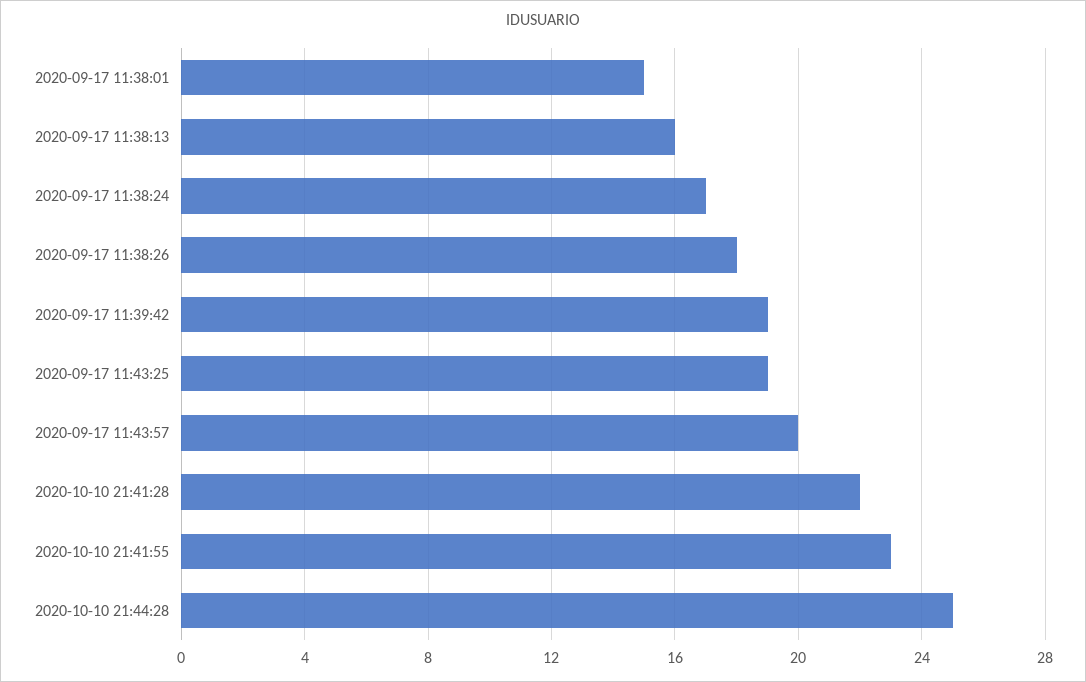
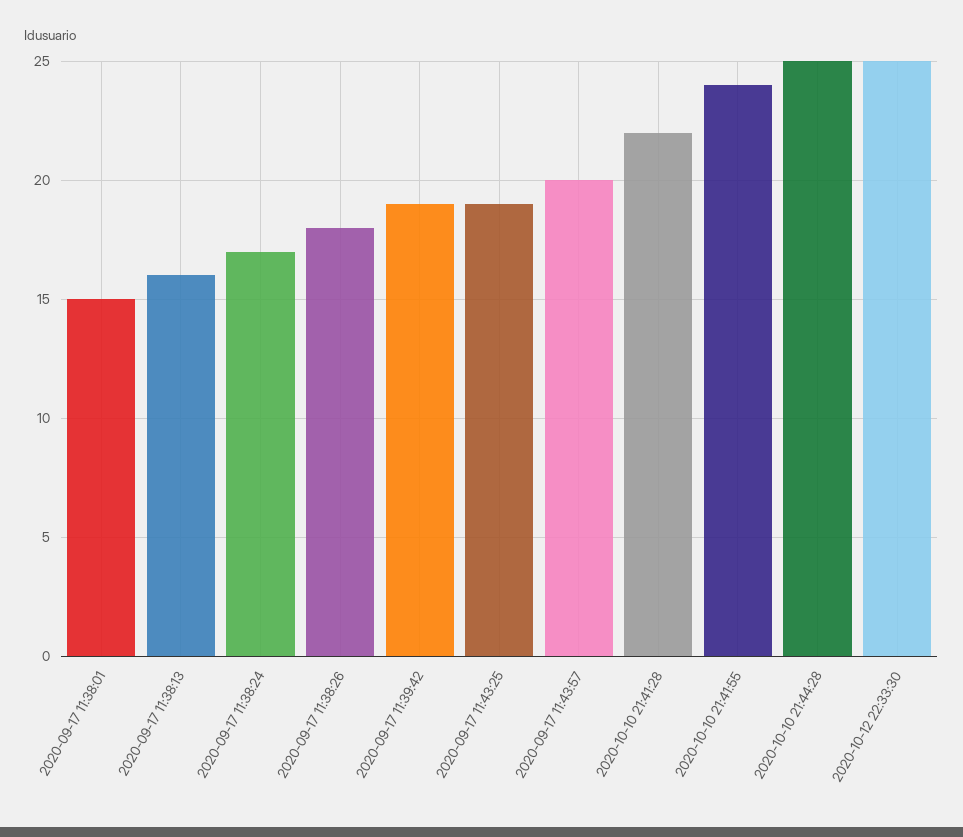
2020-10-10 21:41:55: 23 -> 24
2020-10-12 22:33:30: none -> 25

